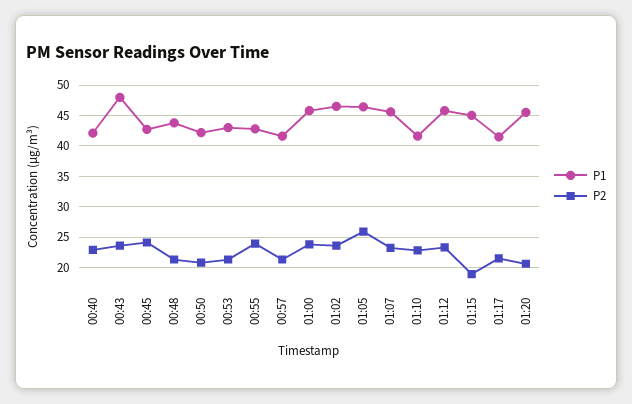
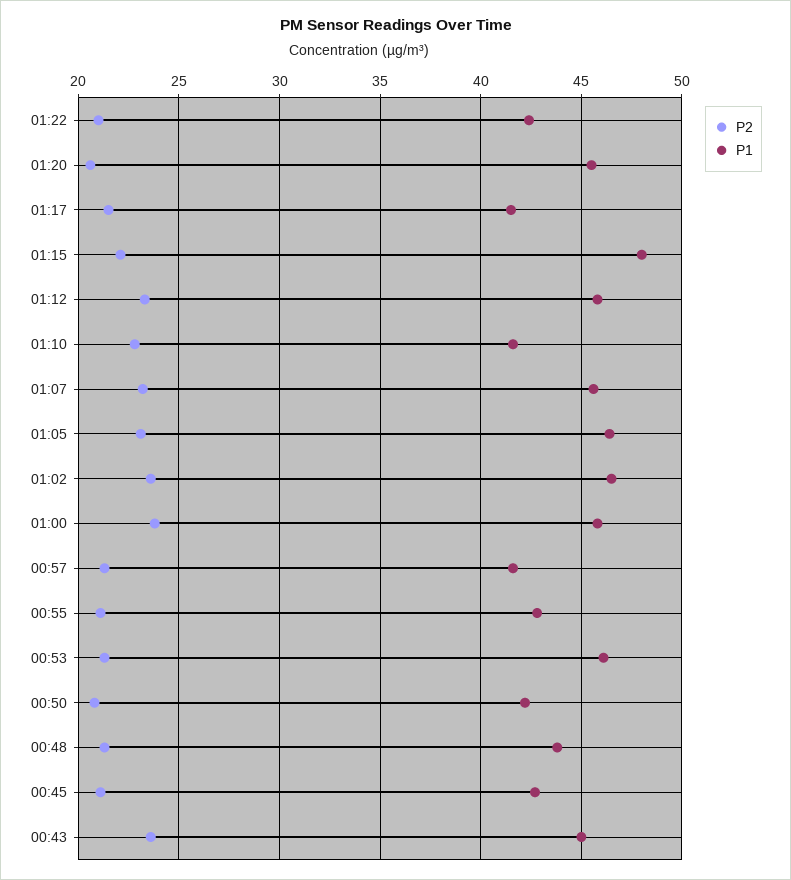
P1, 00:40: 42 -> none
P2, 00:40: 23 -> none
P1, 00:43: 48 -> 45
P2, 00:45: 24 -> 21
P1, 00:53: 43 -> 46
P2, 00:55: 24 -> 21
P2, 01:05: 26 -> 23
P1, 01:15: 45 -> 48
P2, 01:15: 19 -> 22
P2, 01:22: none -> 21
P1, 01:22: none -> 42.5

